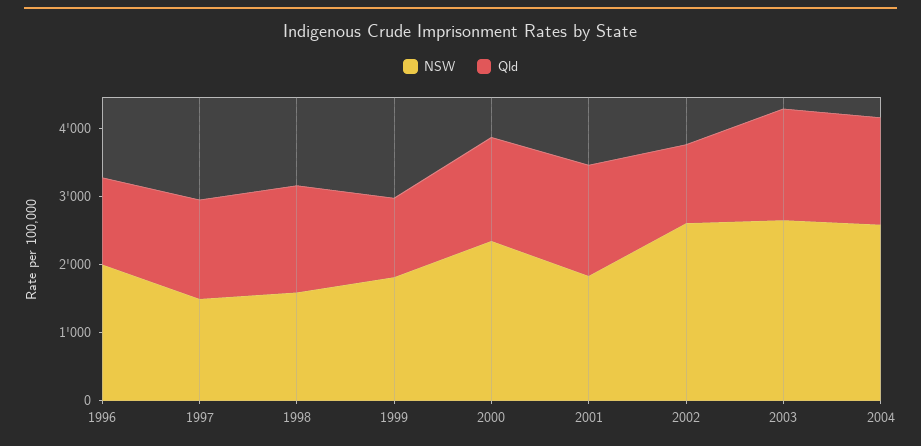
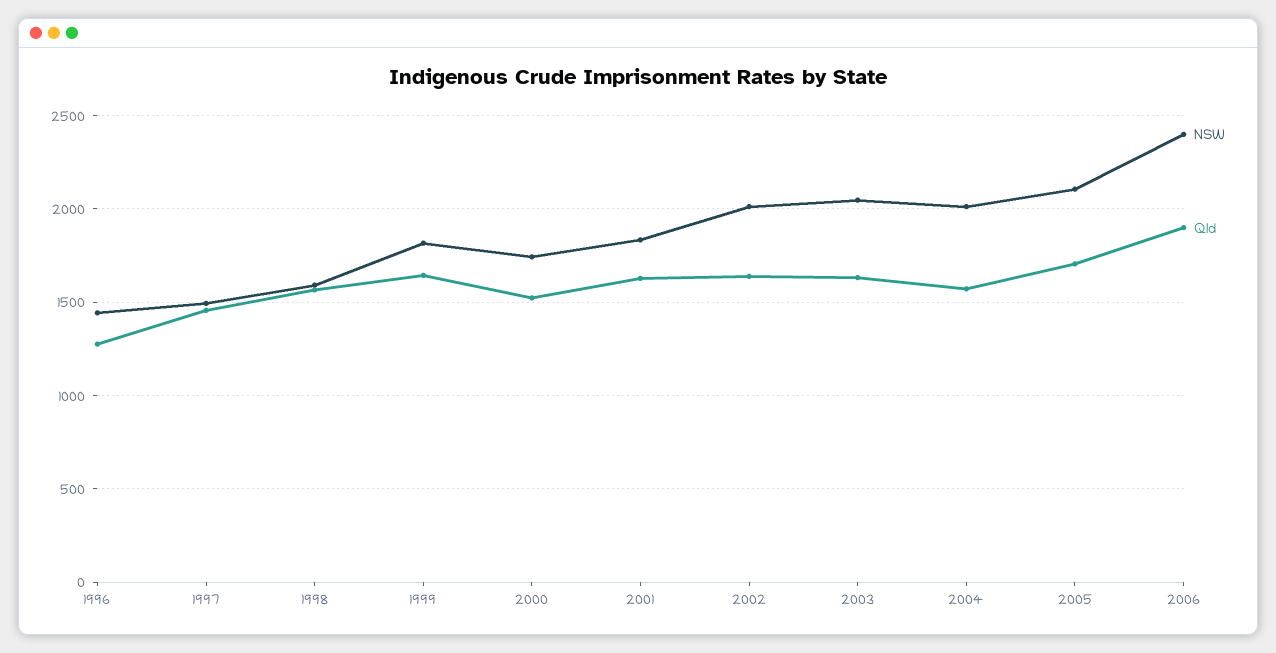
NSW, 1996: 2000 -> 1450
Qld, 1999: 1200 -> 1650
NSW, 2000: 2400 -> 1750
NSW, 2002: 2600 -> 2000
Qld, 2002: 1200 -> 1650
NSW, 2003: 2600 -> 2050
NSW, 2004: 2600 -> 2000
NSW, 2005: none -> 2100
Qld, 2005: none -> 1700
NSW, 2006: none -> 2400
Qld, 2006: none -> 1900

